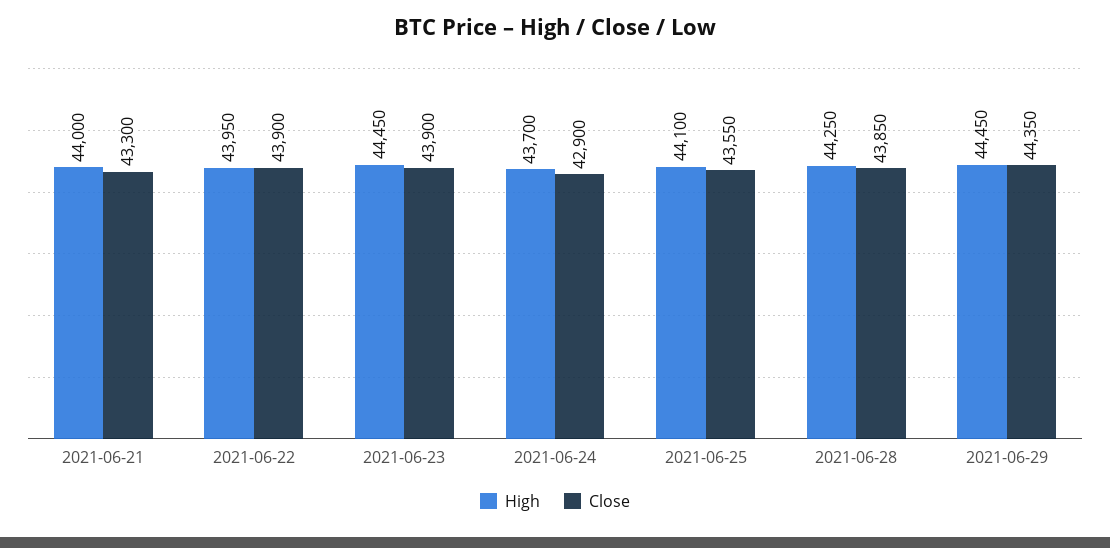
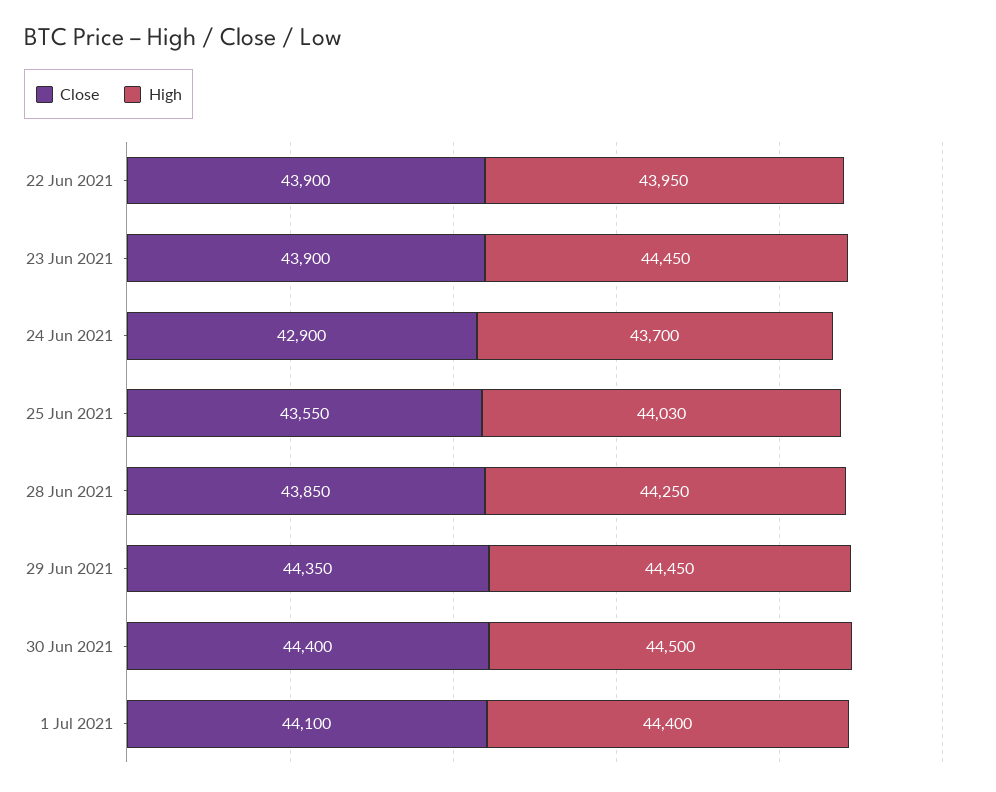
High, 2021-06-21: 44000 -> none
Close, 2021-06-21: 43300 -> none
High, 2021-06-25: 44100 -> 44030
Close, 30 Jun 2021: none -> 44400
High, 30 Jun 2021: none -> 44500
Close, 1 Jul 2021: none -> 44100
High, 1 Jul 2021: none -> 44400

